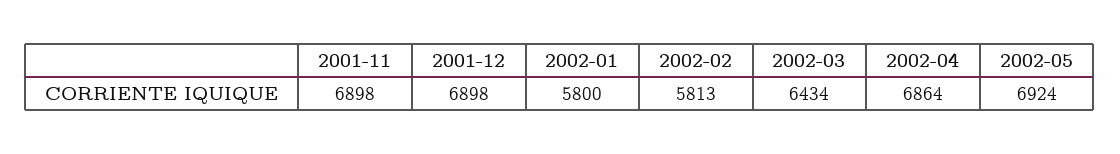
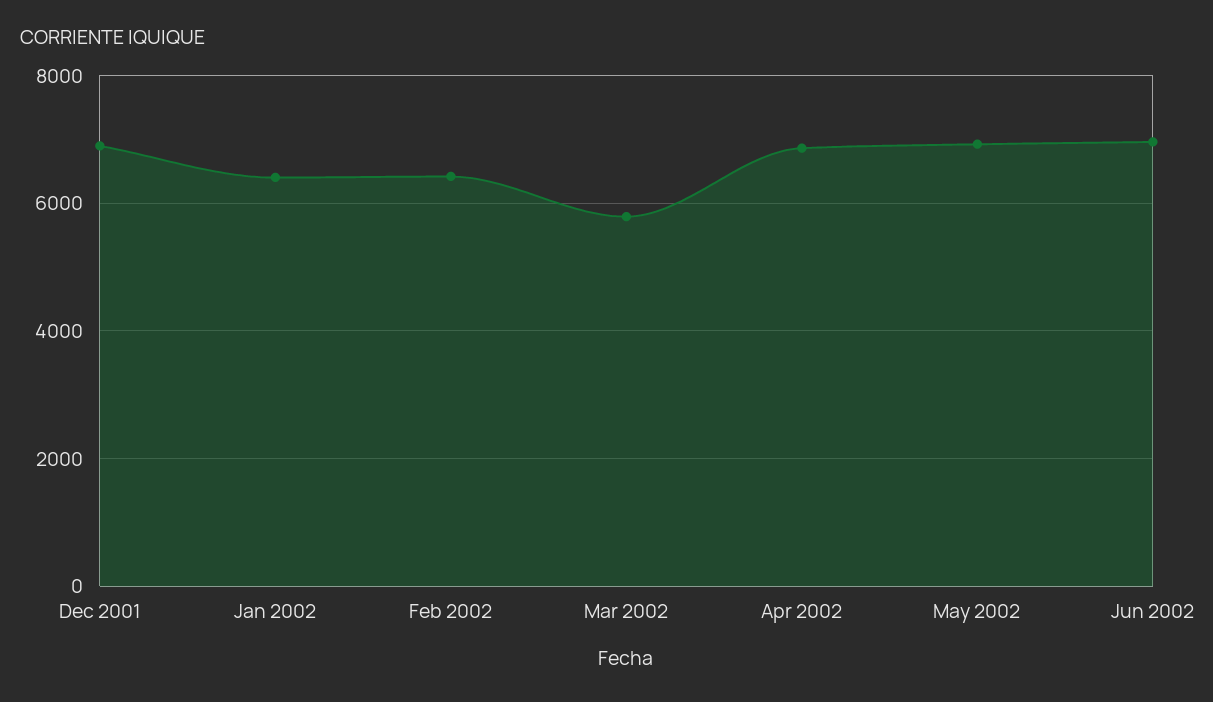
2001-11: 6898 -> none
2002-01: 5800 -> 6400
2002-02: 5813 -> 6400
2002-03: 6434 -> 5800
Jun 2002: none -> 7000

